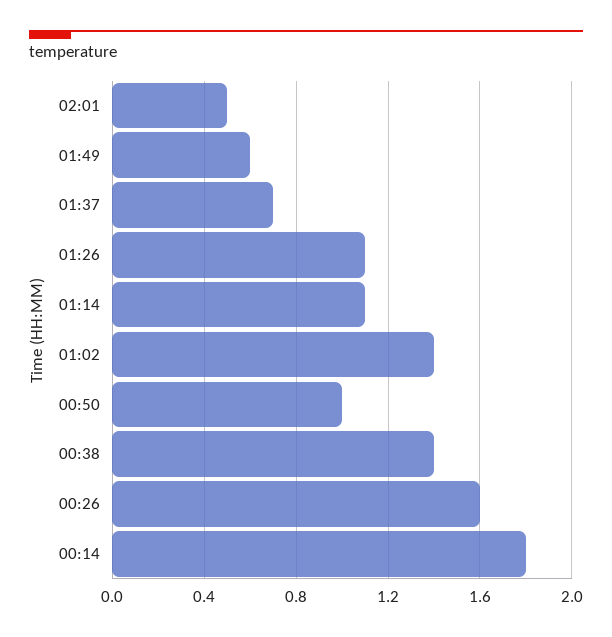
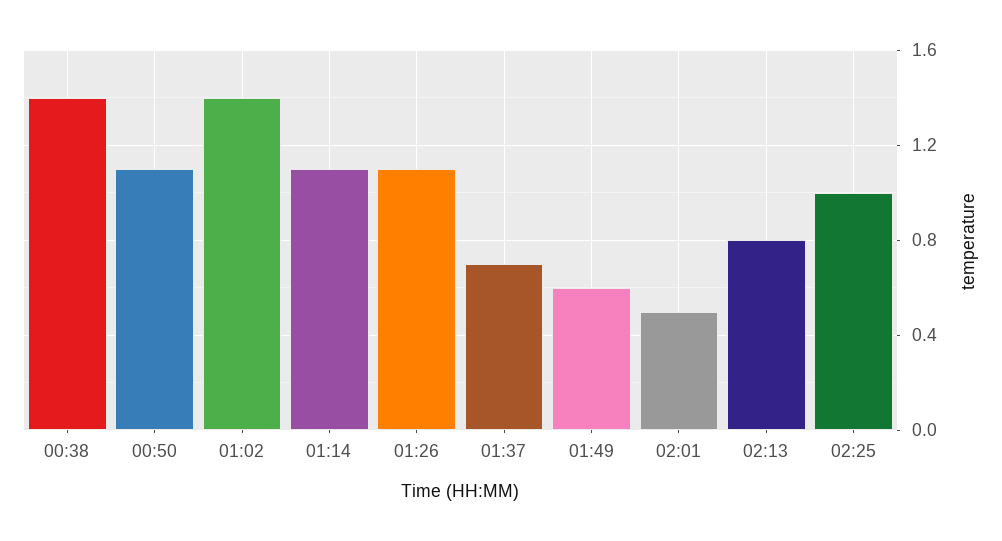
00:50: 1 -> 1.1
00:26: 1.6 -> none
00:14: 1.8 -> none
02:13: none -> 0.8
02:25: none -> 1

